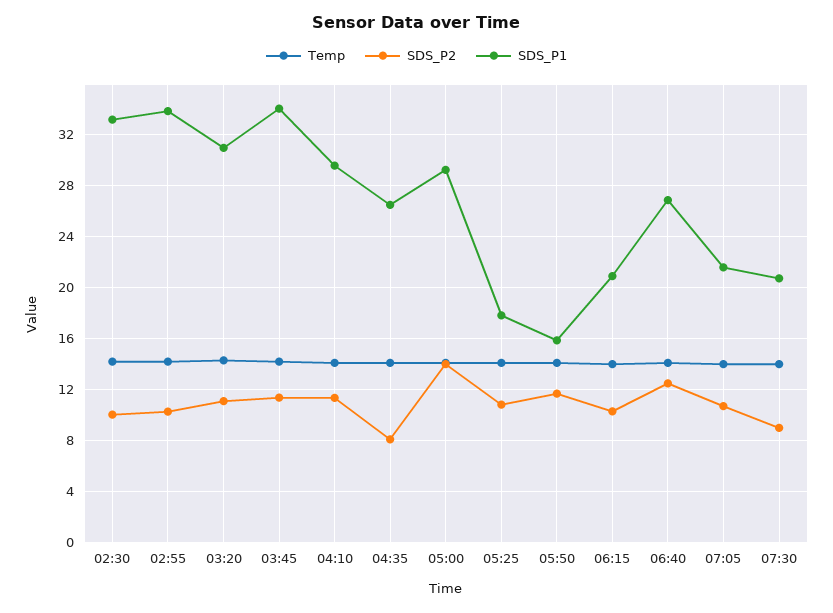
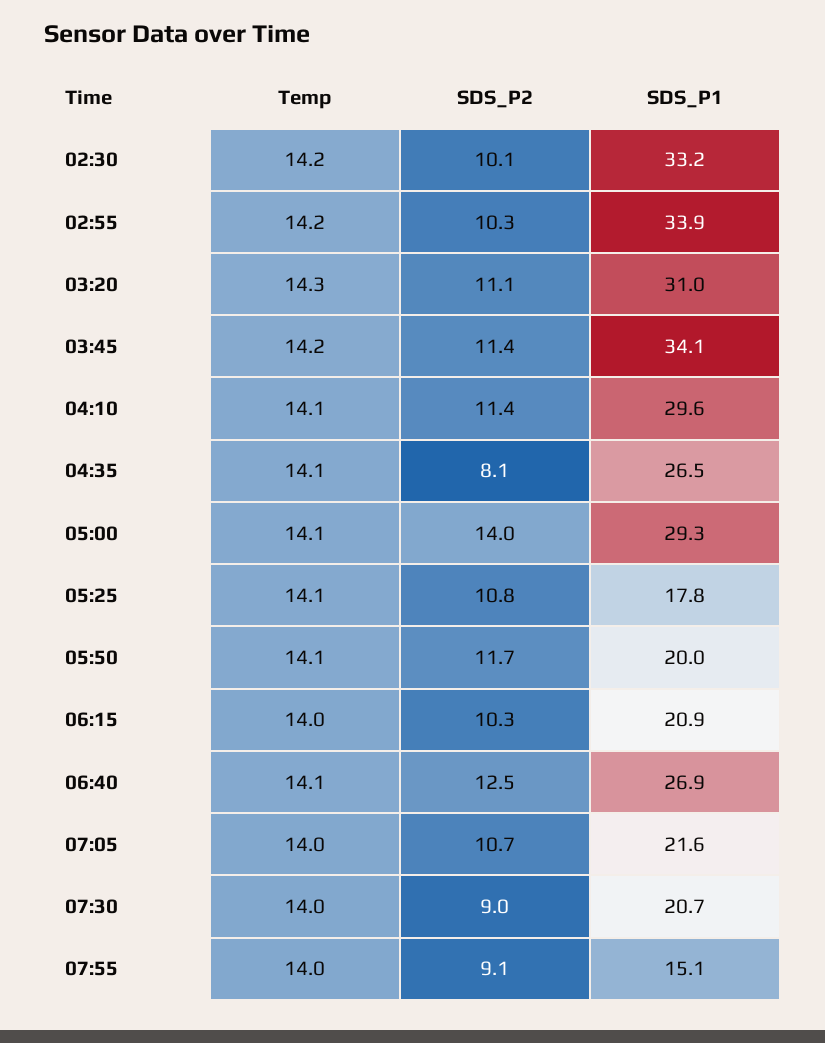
SDS_P1, 05:50: 16 -> 20
Temp, 07:55: none -> 14
SDS_P2, 07:55: none -> 9.1
SDS_P1, 07:55: none -> 15.1

